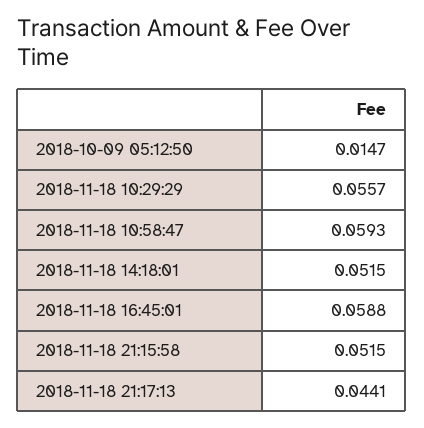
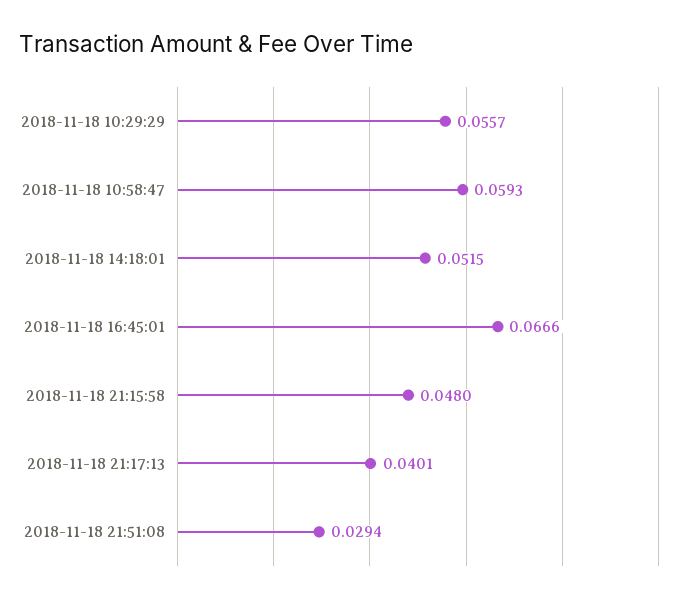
2018-10-09 05:12:50: 0.0147 -> none
2018-11-18 16:45:01: 0.0588 -> 0.0666
2018-11-18 21:15:58: 0.0515 -> 0.048
2018-11-18 21:17:13: 0.0441 -> 0.0401
2018-11-18 21:51:08: none -> 0.0294

